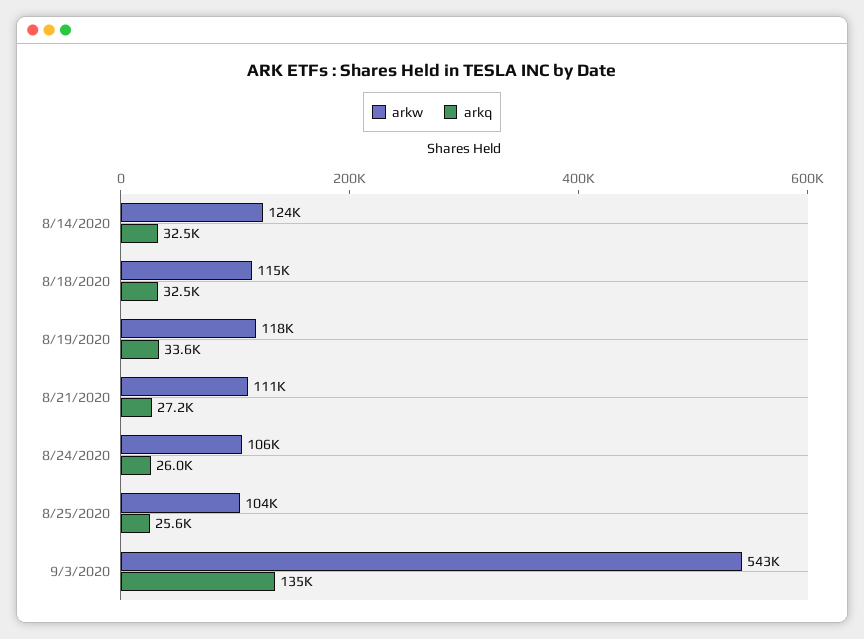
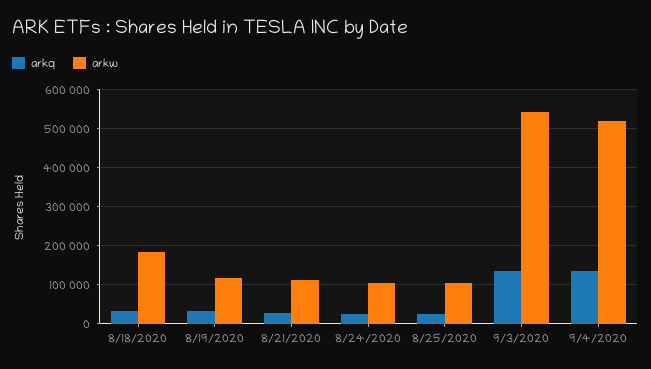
arkw, 8/14/2020: 124000 -> none
arkq, 8/14/2020: 32500 -> none
arkw, 8/18/2020: 115000 -> 180000
arkq, 9/4/2020: none -> 140000
arkw, 9/4/2020: none -> 520000

